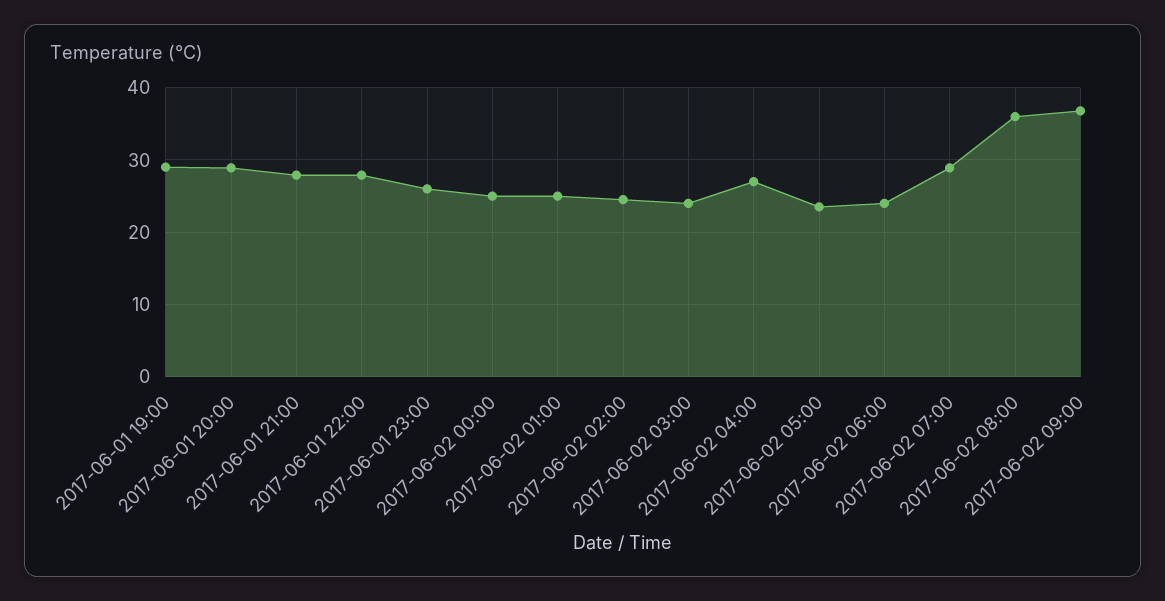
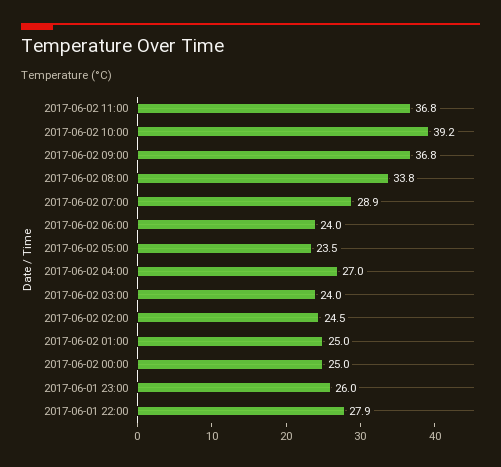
2017-06-01 19:00: 29 -> none
2017-06-01 20:00: 29 -> none
2017-06-01 21:00: 28 -> none
2017-06-02 08:00: 36 -> 33.8
2017-06-02 11:00: none -> 36.8
2017-06-02 10:00: none -> 39.2

